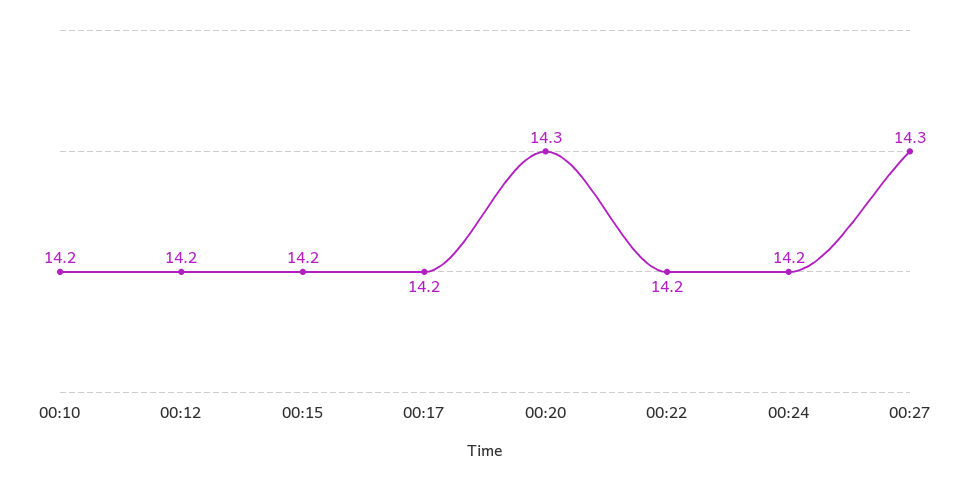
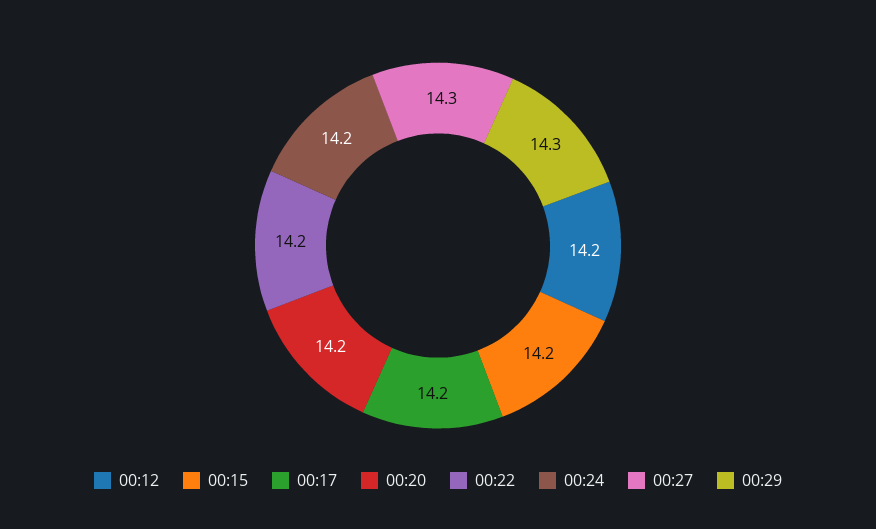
00:10: 14.2 -> none
00:20: 14.3 -> 14.2
00:29: none -> 14.3

